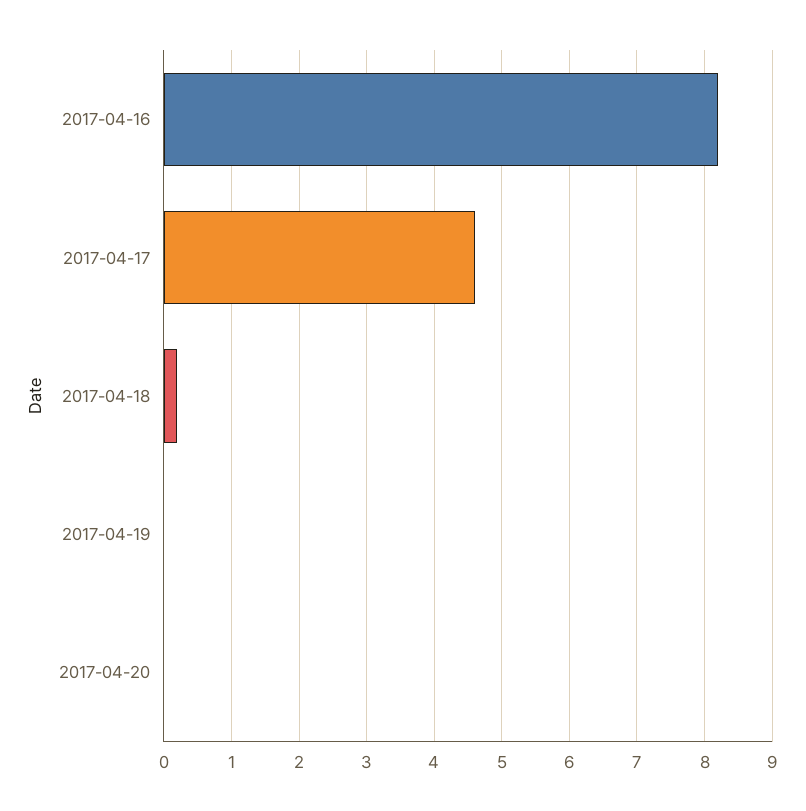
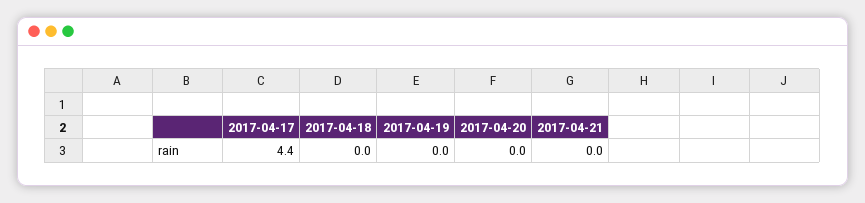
2017-04-16: 8.2 -> none
2017-04-17: 4.6 -> 4.4
2017-04-18: 0.2 -> 0
2017-04-21: none -> 0

